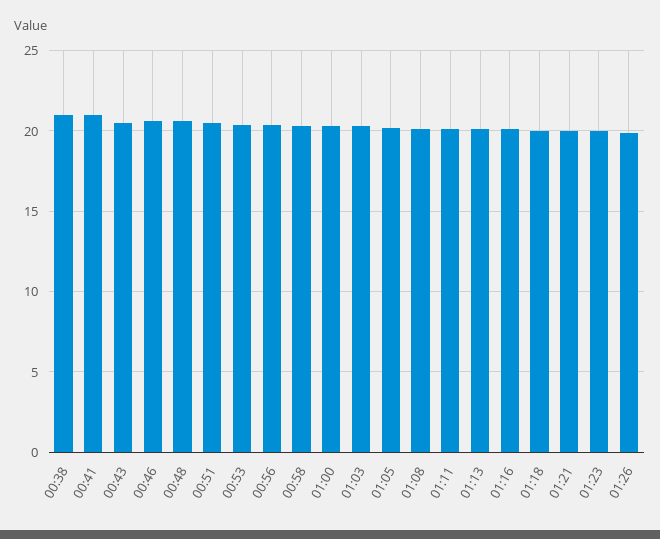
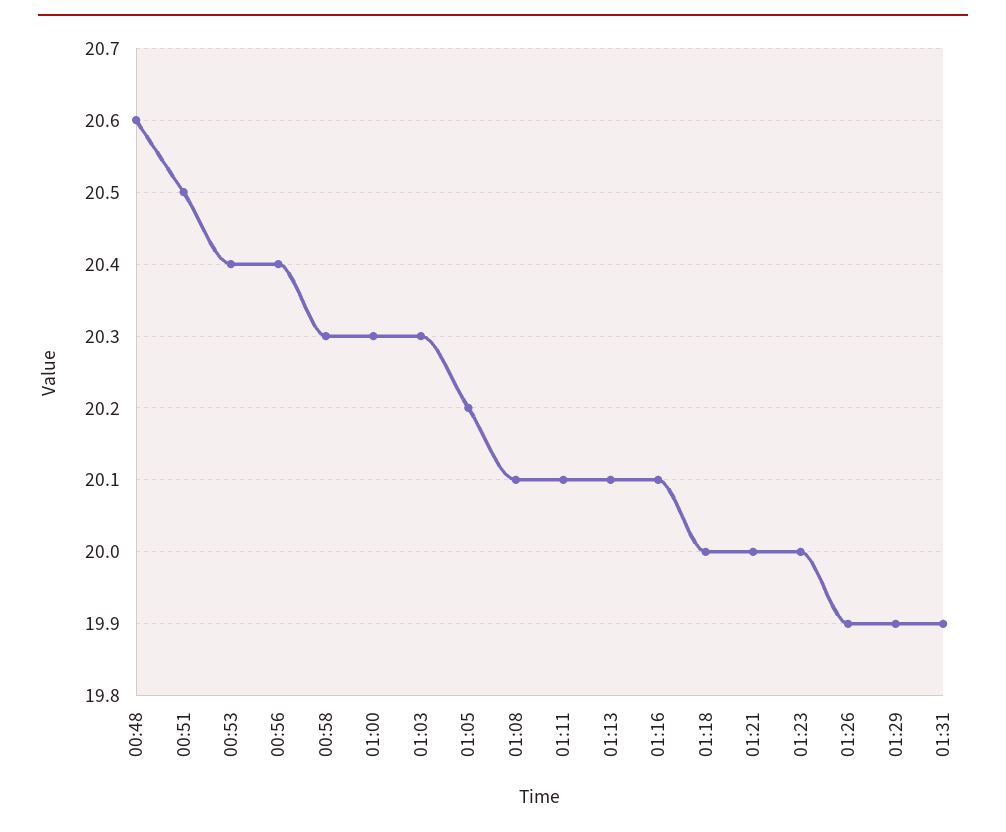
00:38: 21 -> none
00:41: 21 -> none
00:43: 20.5 -> none
00:46: 20.5 -> none
01:29: none -> 19.9
01:31: none -> 19.9

